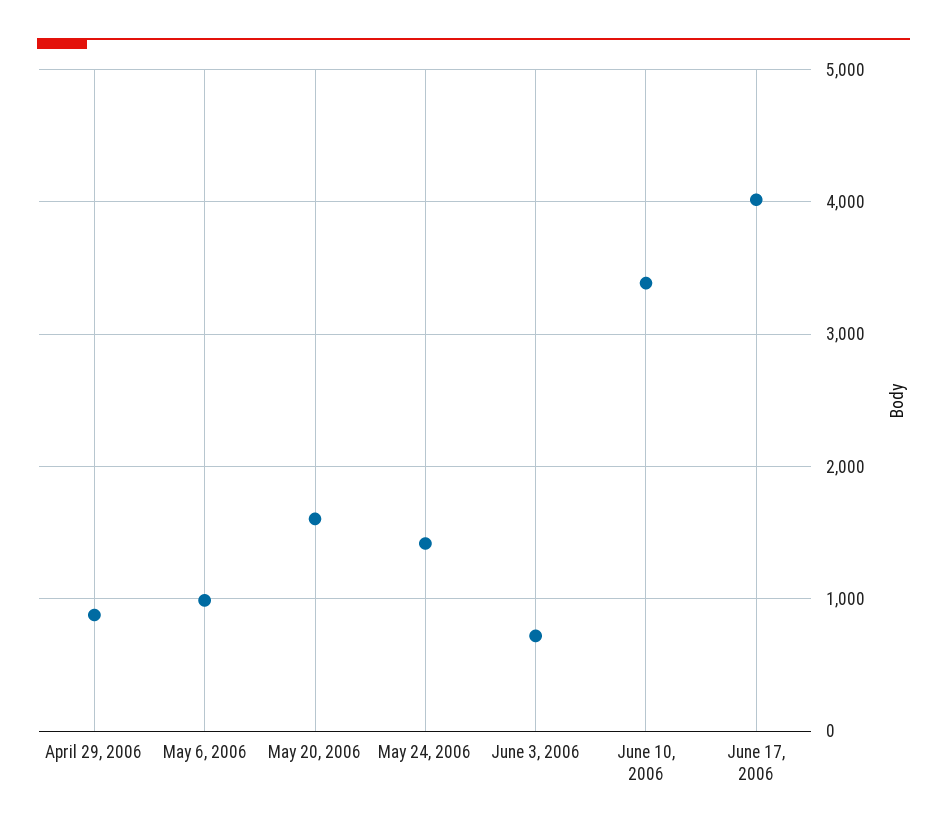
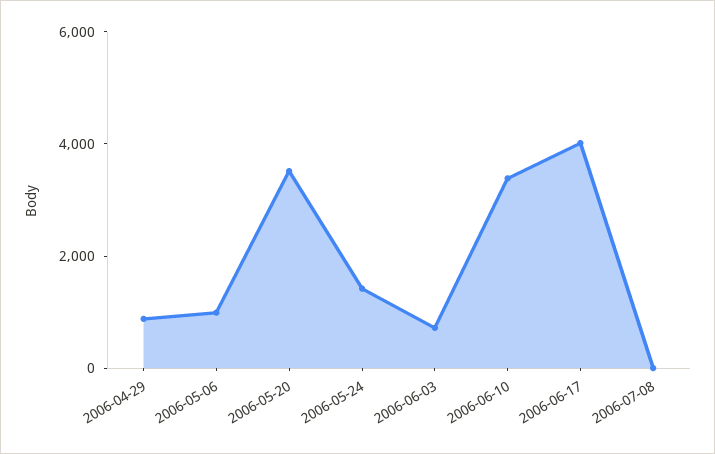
May 20, 2006: 1600 -> 3500
2006-07-08: none -> 0

